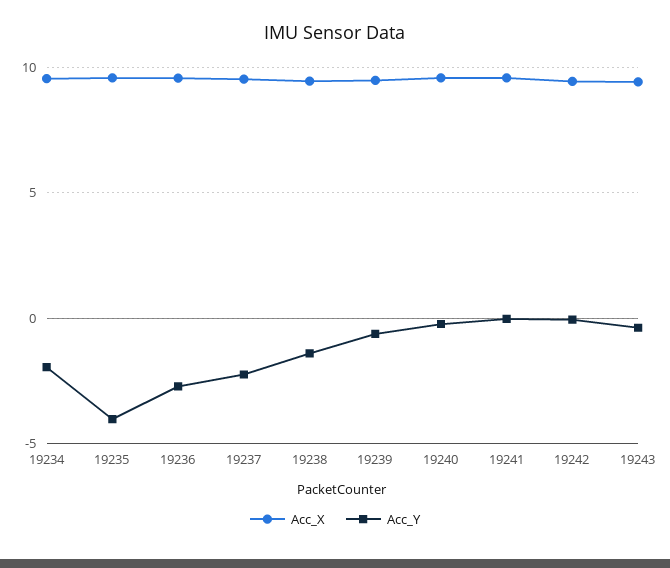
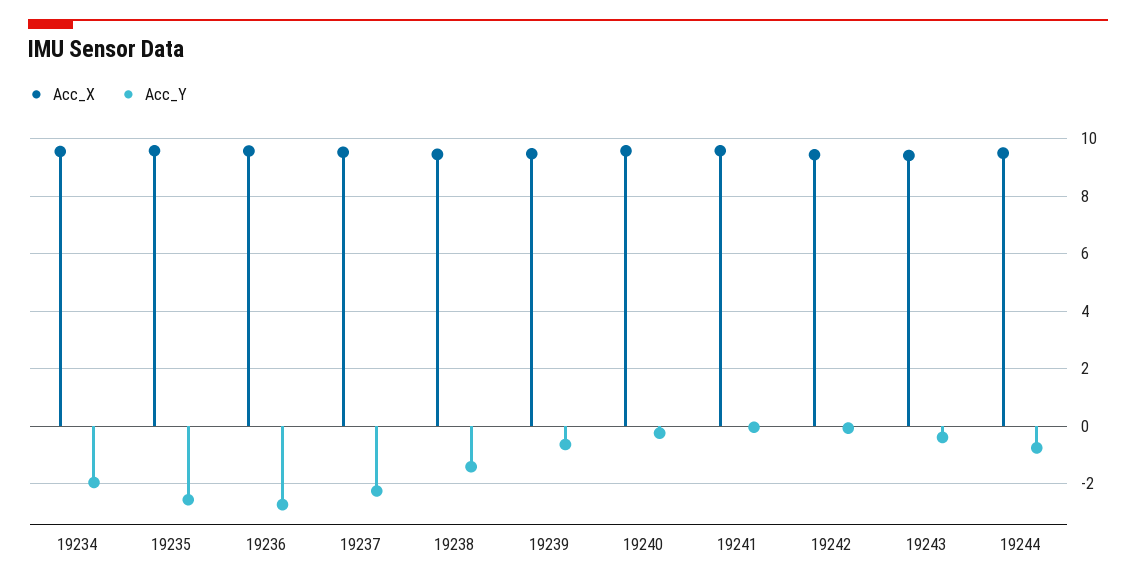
Acc_Y, 19235: -4 -> -2.5
Acc_X, 19244: none -> 9.5
Acc_Y, 19244: none -> -0.75

